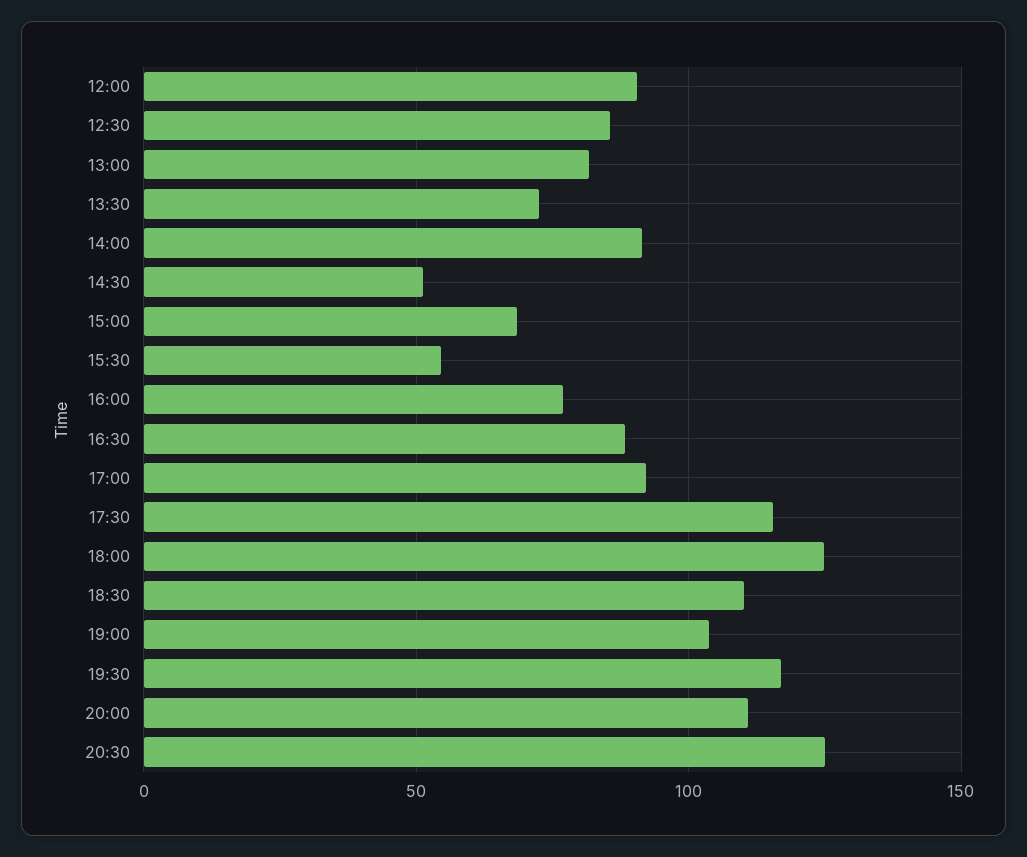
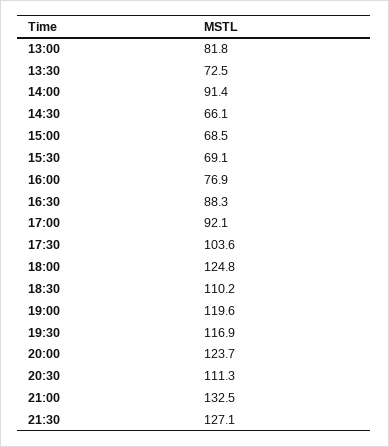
12:00: 90 -> none
12:30: 85 -> none
14:30: 50 -> 66.1
15:30: 55 -> 69.1
17:30: 115 -> 103.6
19:00: 105 -> 119.6
20:00: 110 -> 123.7
20:30: 125 -> 111.3
21:00: none -> 132.5
21:30: none -> 127.1

